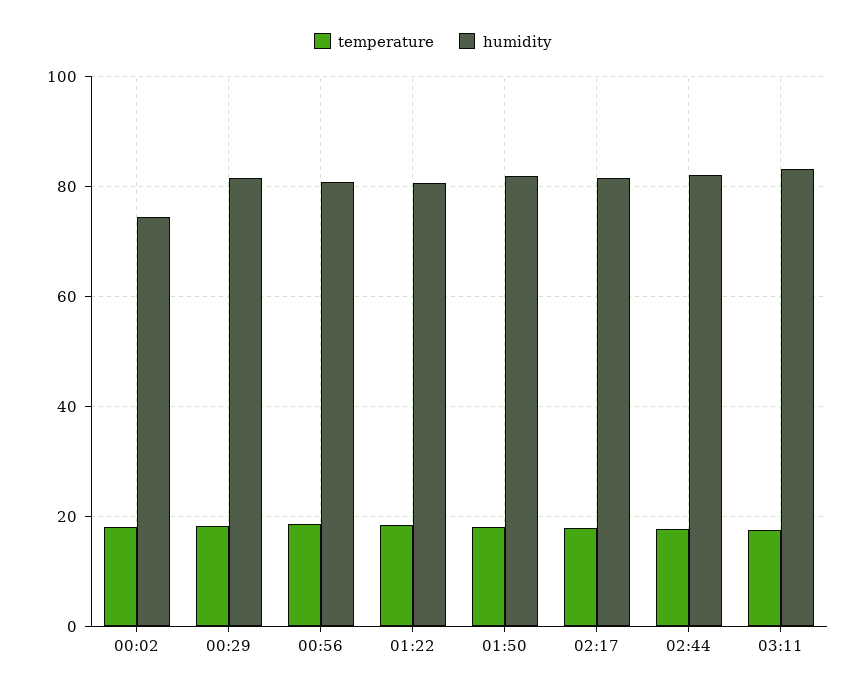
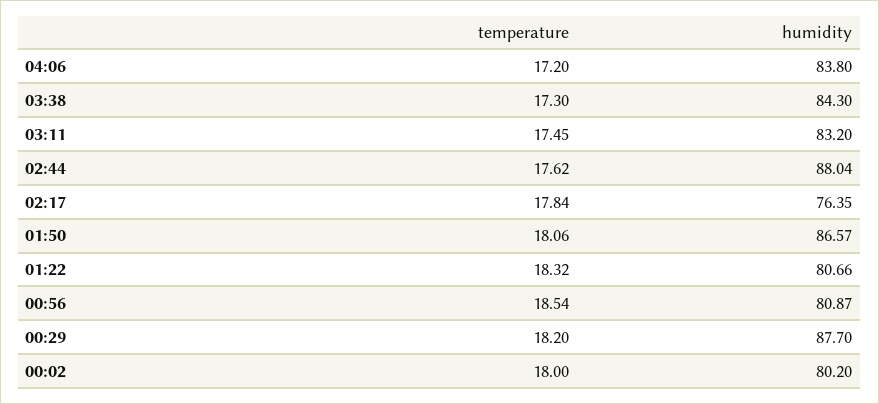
humidity, 00:02: 74 -> 80.2
humidity, 00:29: 82 -> 87.7
humidity, 01:50: 82 -> 86.57
humidity, 02:17: 82 -> 76.35
humidity, 02:44: 82 -> 88.04
temperature, 04:06: none -> 17.2
humidity, 04:06: none -> 83.8
temperature, 03:38: none -> 17.3
humidity, 03:38: none -> 84.3

